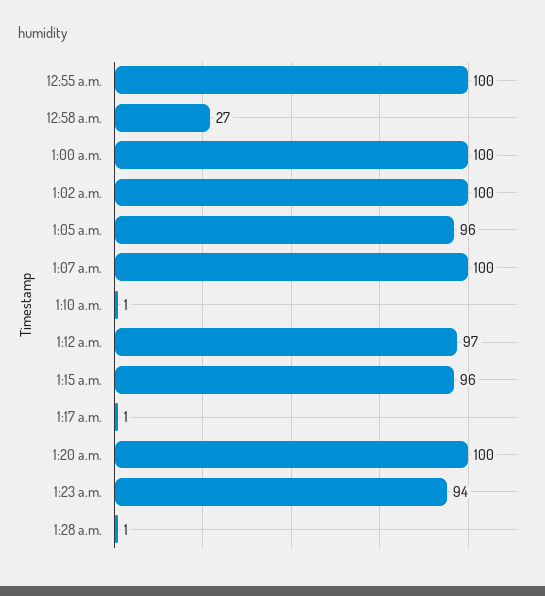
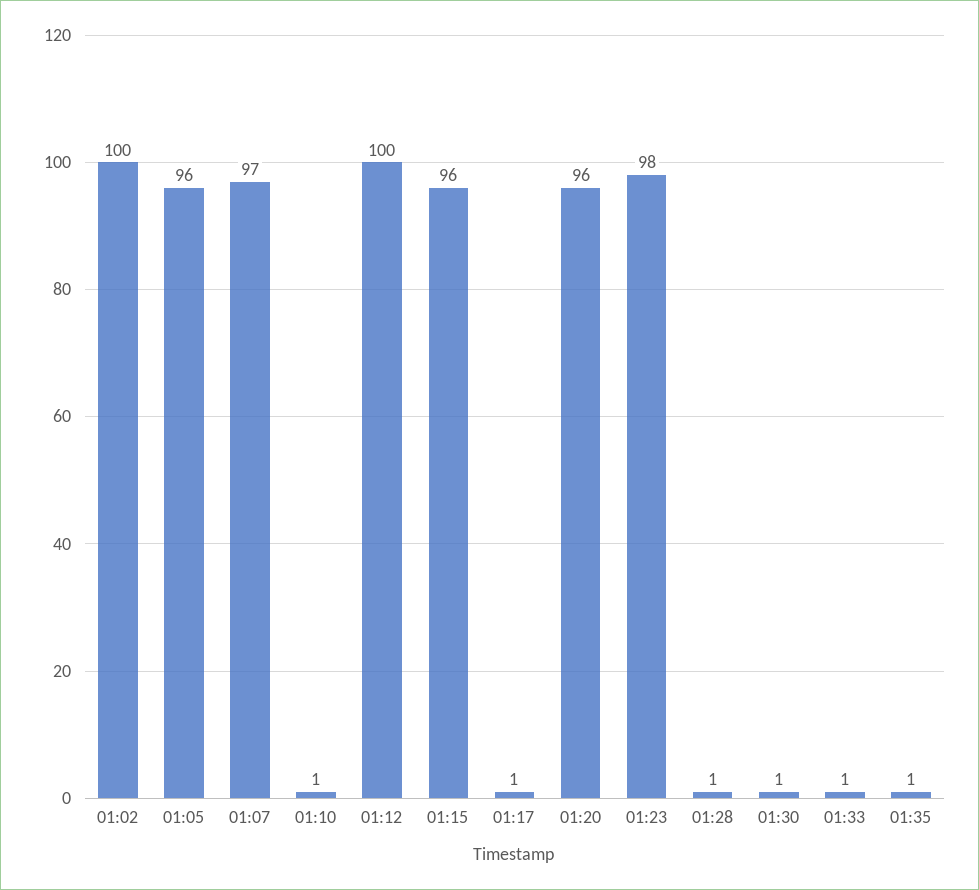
12:55 a.m.: 100 -> none
12:58 a.m.: 27 -> none
1:00 a.m.: 100 -> none
1:07 a.m.: 100 -> 97
1:12 a.m.: 97 -> 100
1:20 a.m.: 100 -> 96
1:23 a.m.: 94 -> 98
01:30: none -> 1
01:33: none -> 1
01:35: none -> 1

